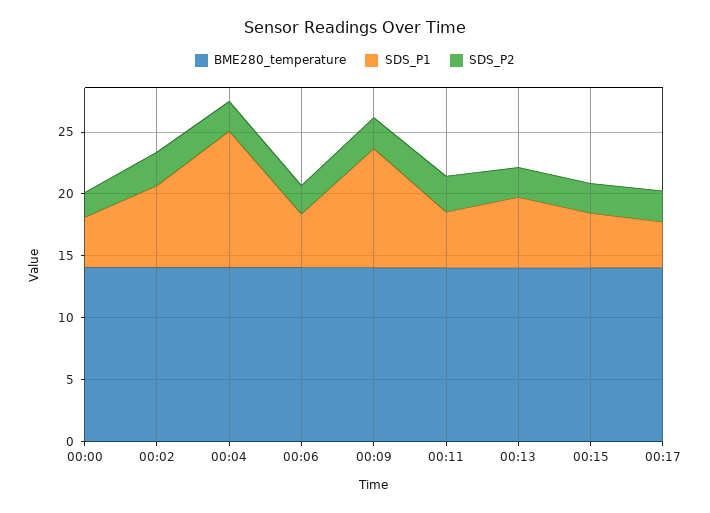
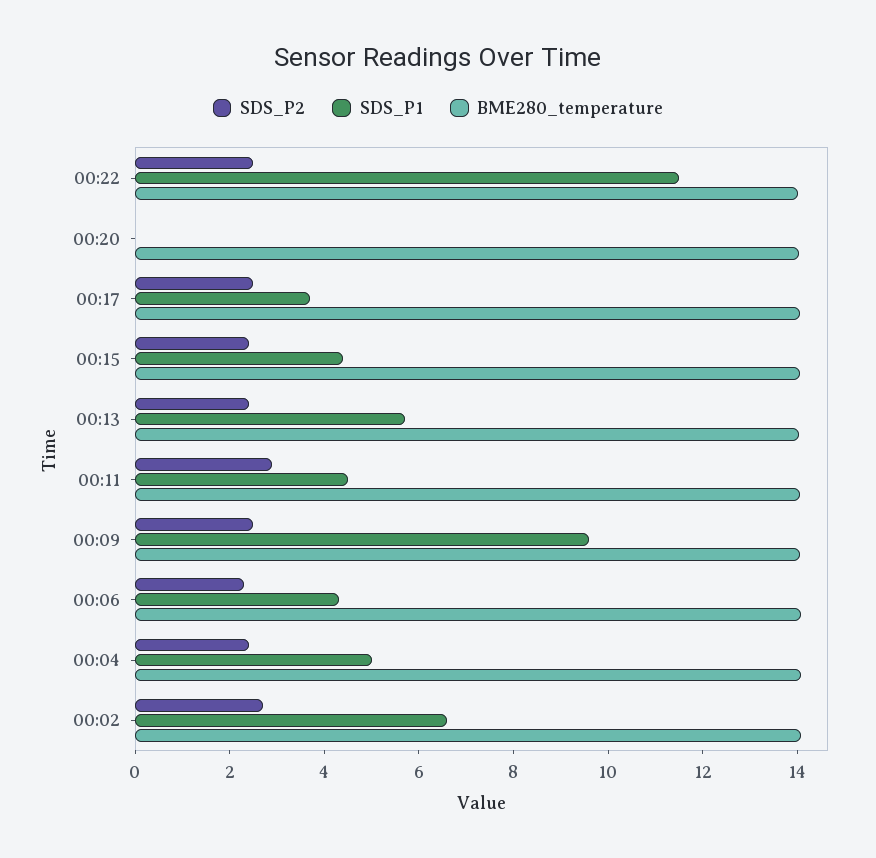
BME280_temperature, 00:00: 14 -> none
SDS_P1, 00:00: 4 -> none
SDS_P2, 00:00: 2 -> none
SDS_P1, 00:04: 11 -> 5
SDS_P2, 00:22: none -> 2.5
SDS_P1, 00:22: none -> 11.5
BME280_temperature, 00:22: none -> 14
SDS_P2, 00:20: none -> 0
SDS_P1, 00:20: none -> 0
BME280_temperature, 00:20: none -> 14

